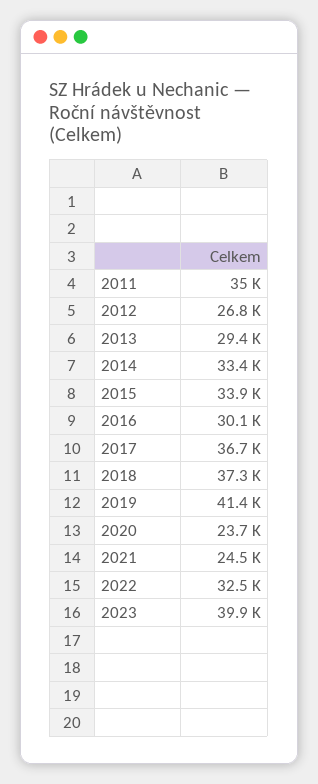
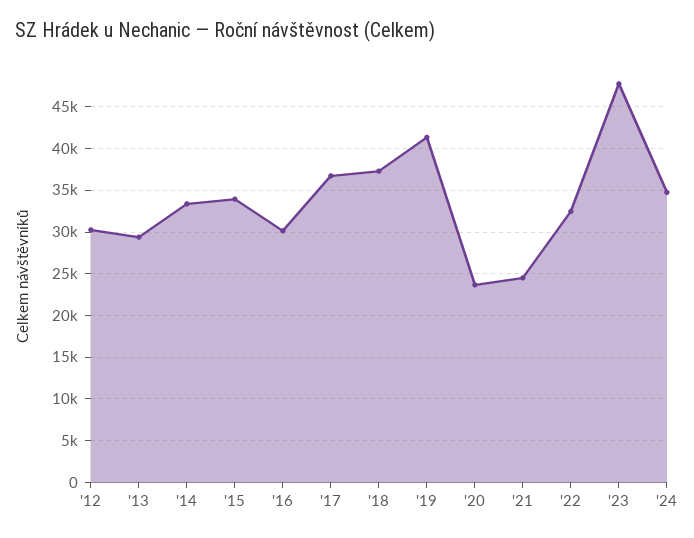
2011: 35000 -> none
2012: 26800 -> 30000
2023: 39900 -> 48000
'24: none -> 35000

